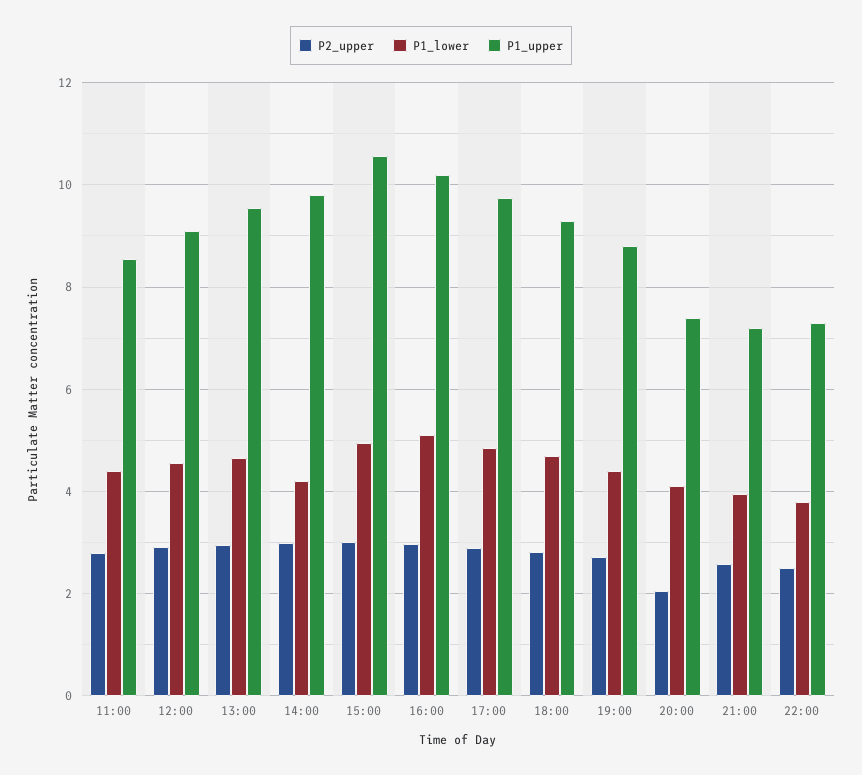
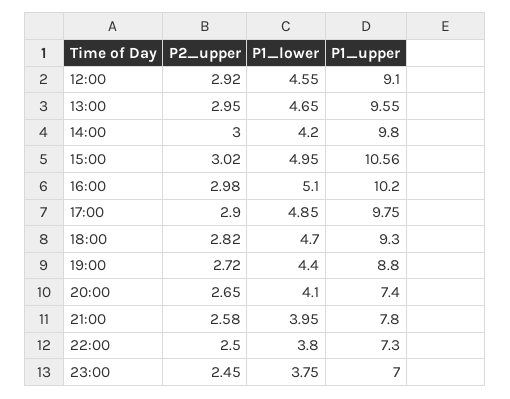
P2_upper, 11:00: 2.8 -> none
P1_lower, 11:00: 4.4 -> none
P1_upper, 11:00: 8.6 -> none
P2_upper, 20:00: 2 -> 2.65
P1_upper, 21:00: 7.2 -> 7.8
P2_upper, 23:00: none -> 2.45
P1_lower, 23:00: none -> 3.75
P1_upper, 23:00: none -> 7

